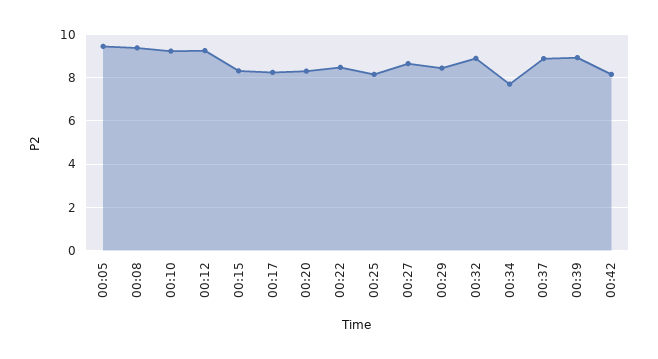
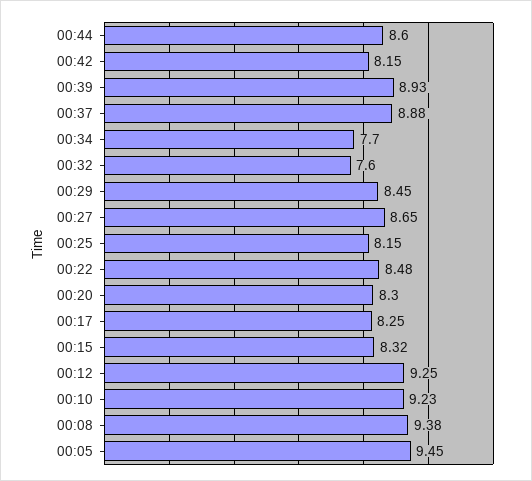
00:32: 9 -> 7.6
00:44: none -> 8.6

